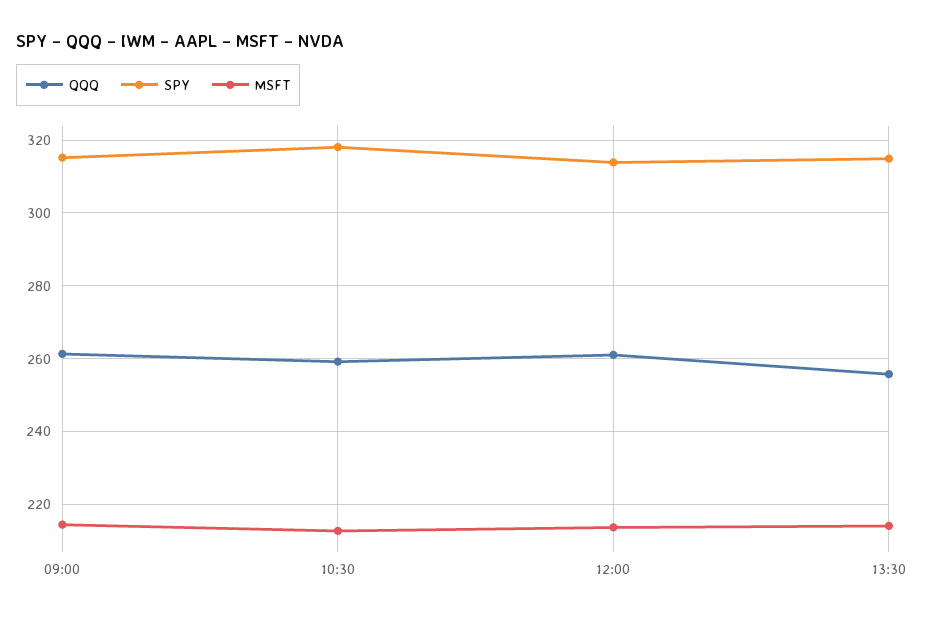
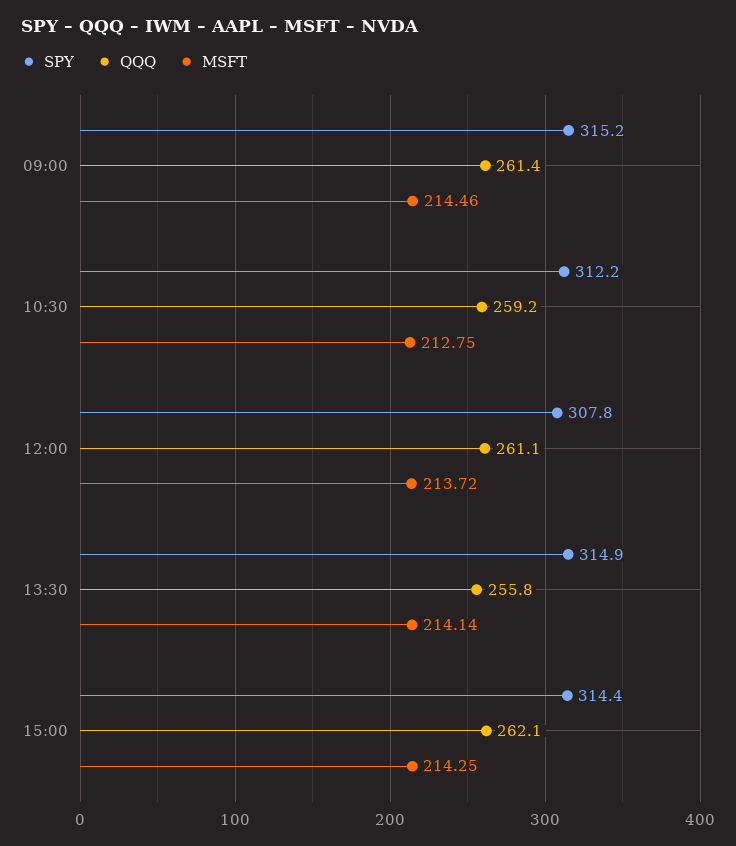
SPY, 10:30: 318 -> 312.2
SPY, 12:00: 314 -> 307.8
SPY, 15:00: none -> 314.4
QQQ, 15:00: none -> 262.1
MSFT, 15:00: none -> 214.25

